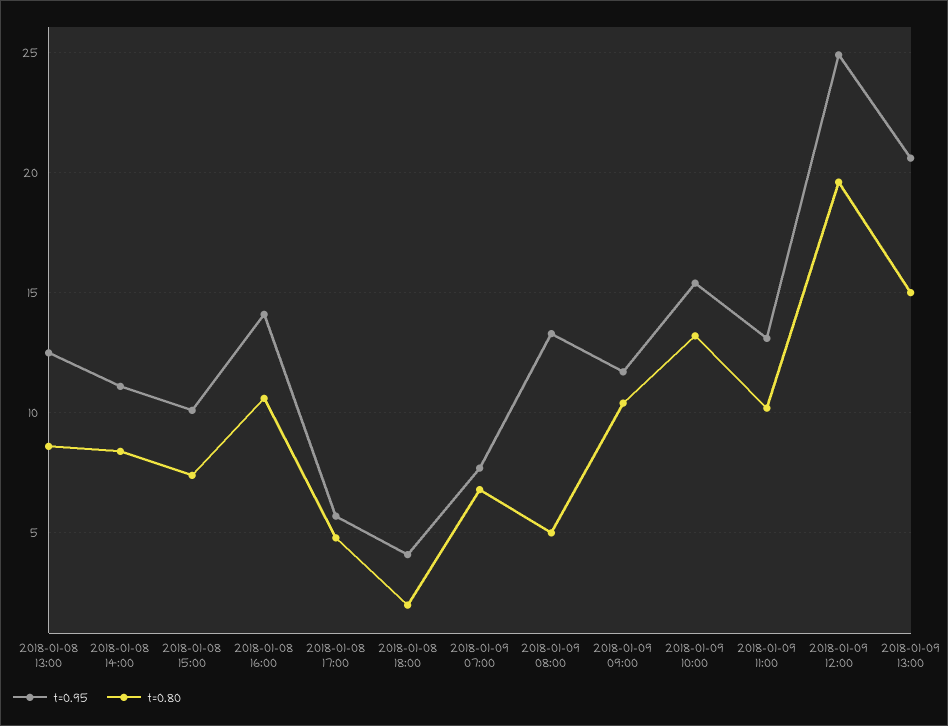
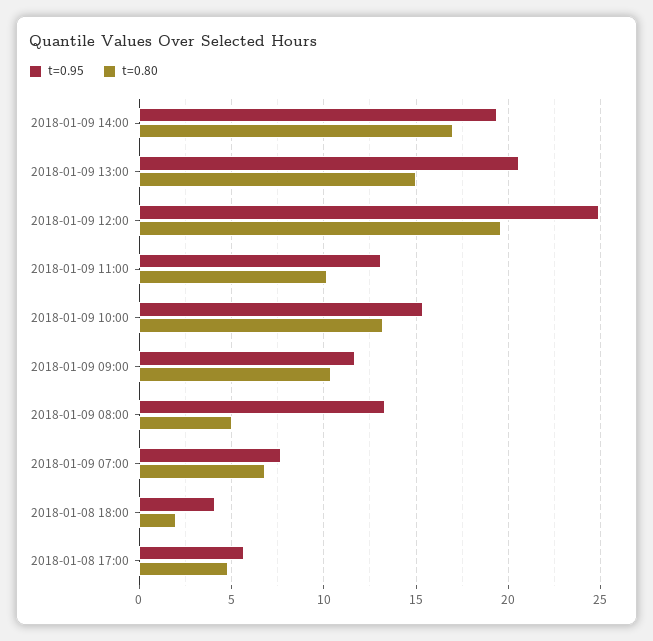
t=0.95, 2018-01-08 13:00: 12.5 -> none
t=0.80, 2018-01-08 13:00: 8.5 -> none
t=0.95, 2018-01-08 14:00: 11 -> none
t=0.80, 2018-01-08 14:00: 8.5 -> none
t=0.95, 2018-01-08 15:00: 10 -> none
t=0.80, 2018-01-08 15:00: 7.5 -> none
t=0.95, 2018-01-08 16:00: 14 -> none
t=0.80, 2018-01-08 16:00: 10.5 -> none
t=0.95, 2018-01-09 14:00: none -> 19.5
t=0.80, 2018-01-09 14:00: none -> 17

